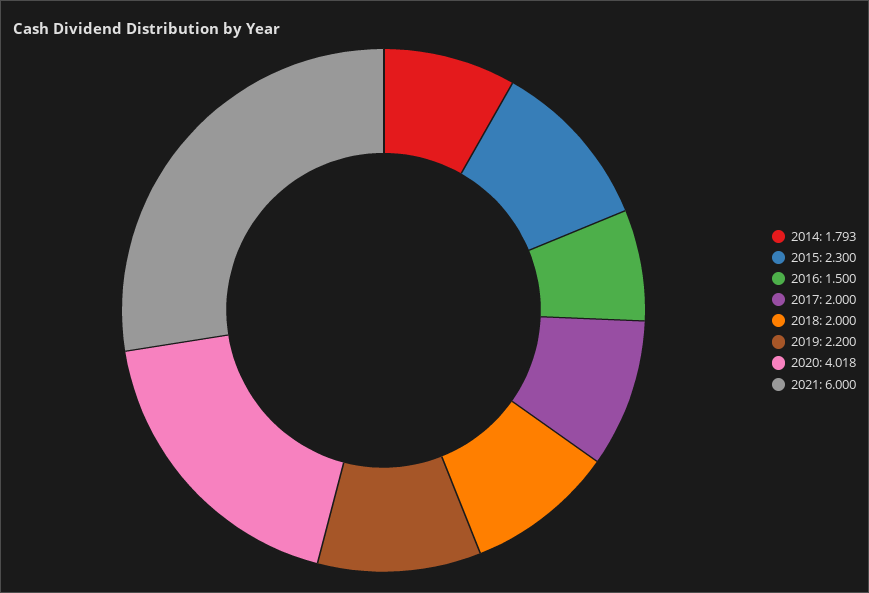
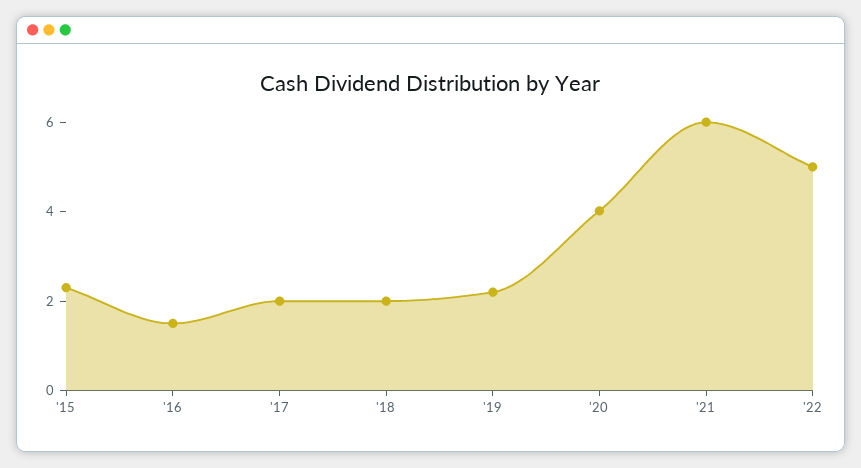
2014: 1.793 -> none
'22: none -> 5

